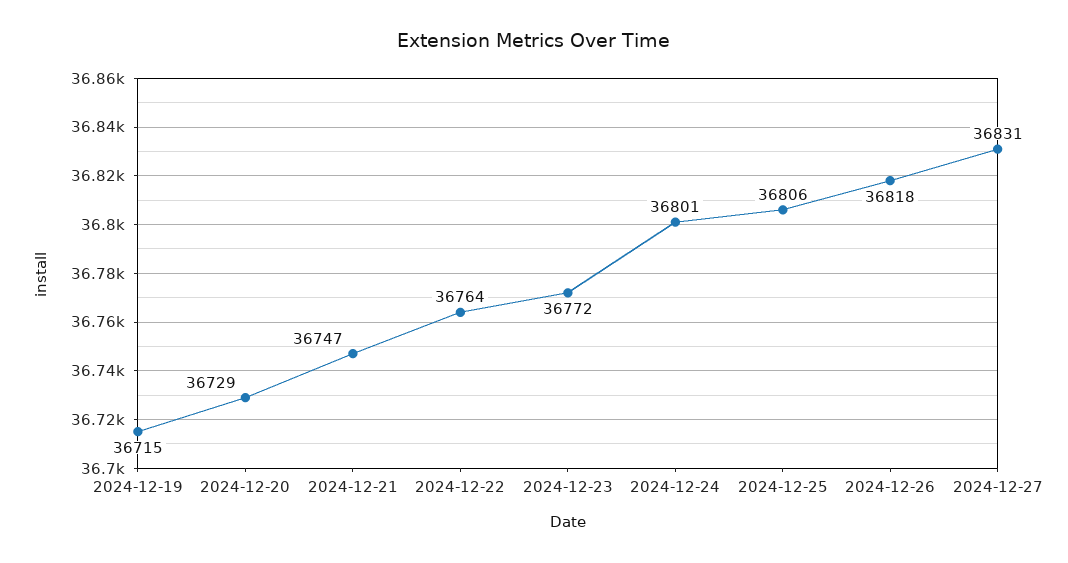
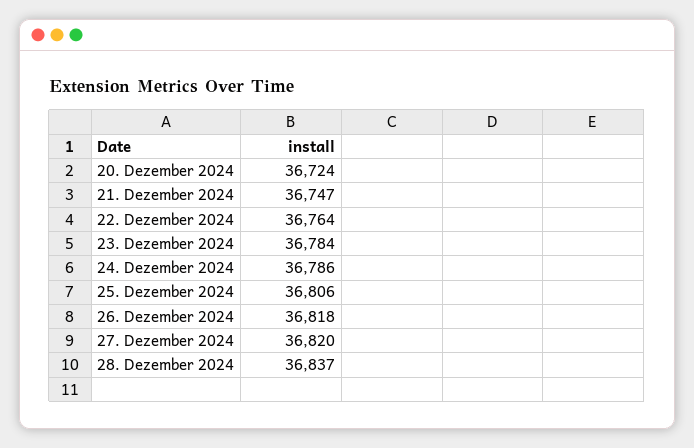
2024-12-19: 36715 -> none
2024-12-20: 36729 -> 36724
2024-12-23: 36772 -> 36784
2024-12-24: 36801 -> 36786
2024-12-27: 36831 -> 36820
28. Dezember 2024: none -> 36837

